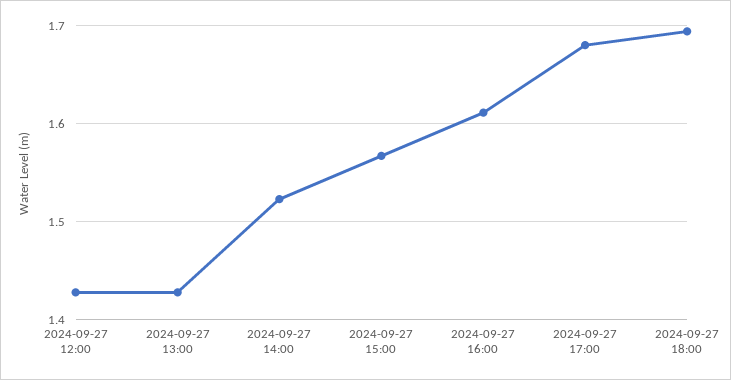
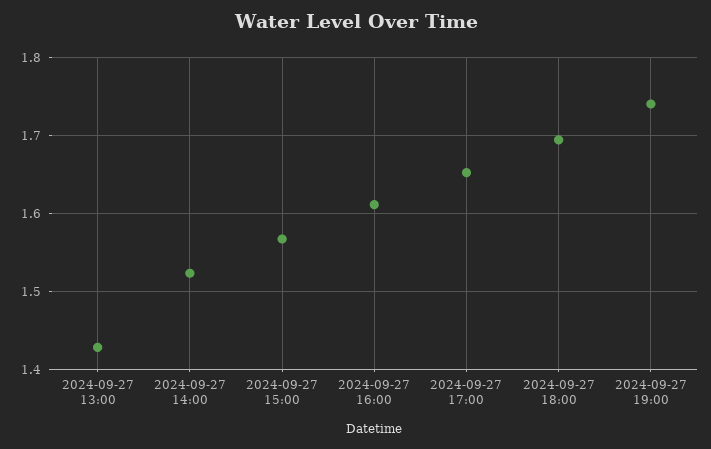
2024-09-27 12:00: 1.43 -> none
2024-09-27 17:00: 1.68 -> 1.65
2024-09-27 19:00: none -> 1.74

